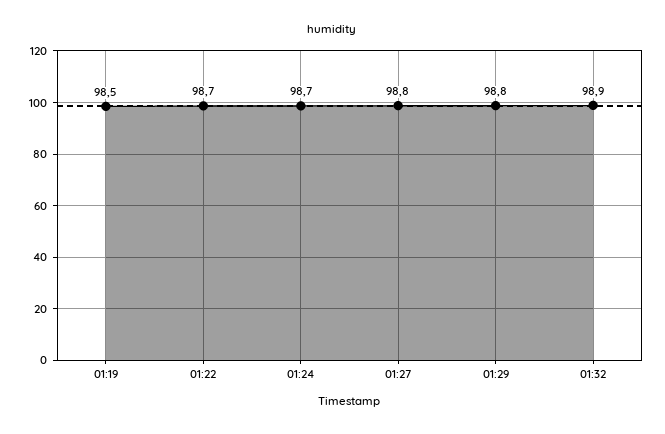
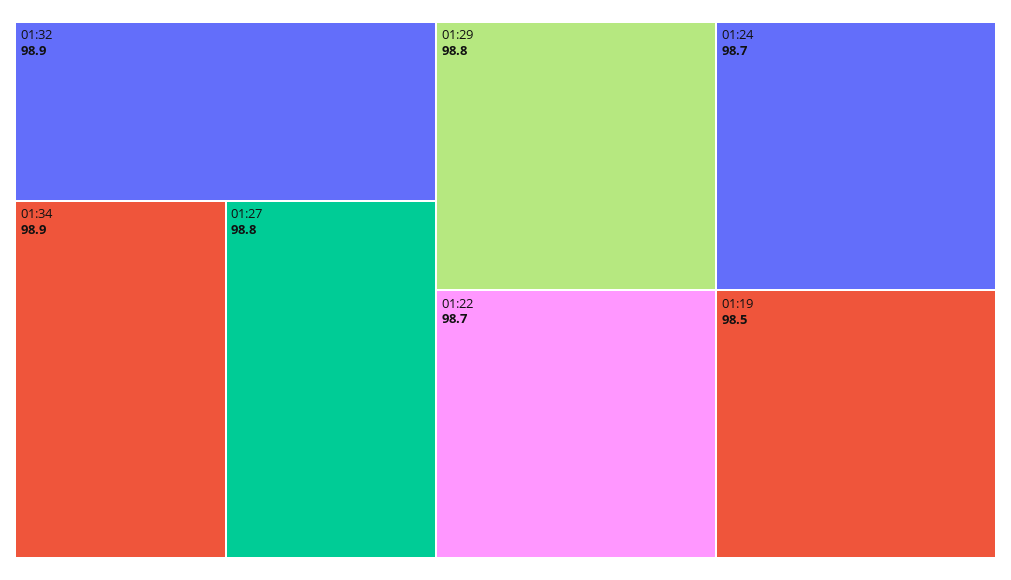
01:34: none -> 98.9

